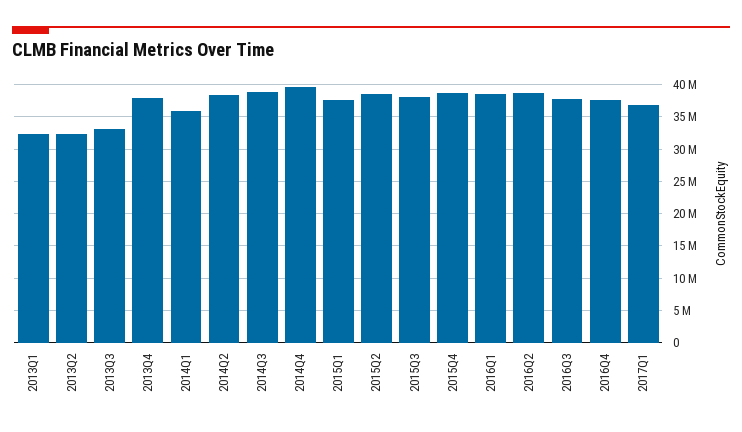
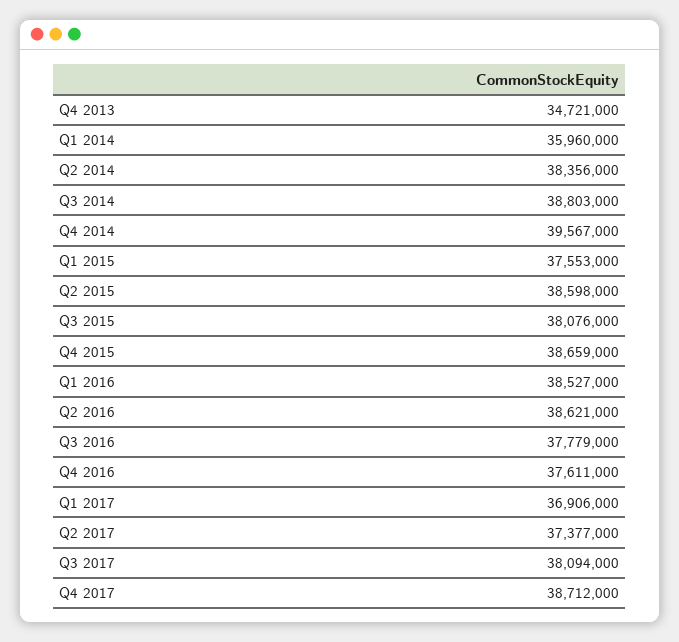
2013Q1: 32000000 -> none
2013Q2: 32000000 -> none
2013Q3: 33000000 -> none
2013Q4: 38000000 -> 34721000
Q2 2017: none -> 37377000
Q3 2017: none -> 38094000
Q4 2017: none -> 38712000

